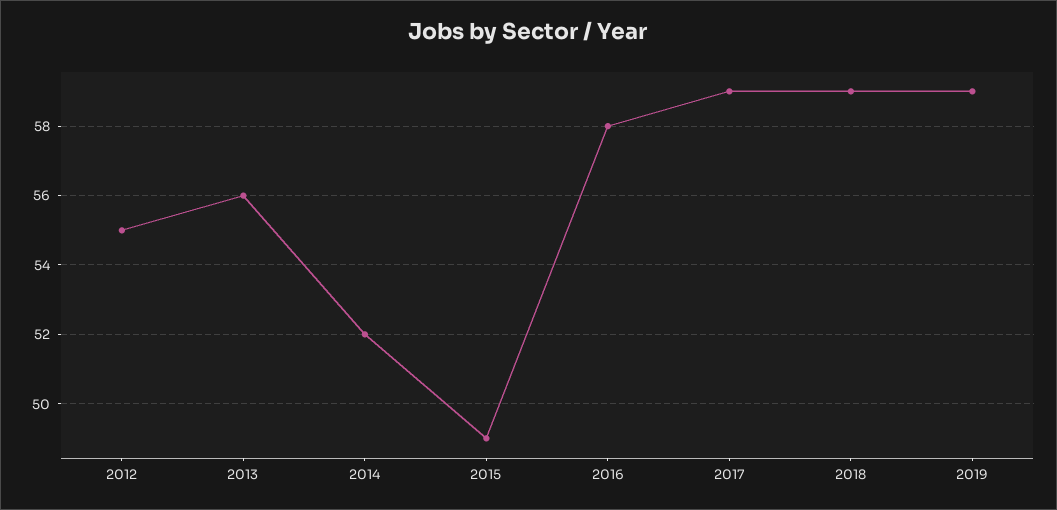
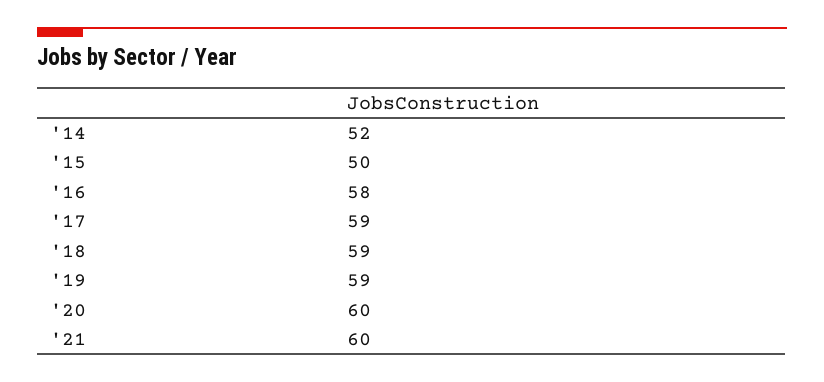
2012: 55 -> none
2013: 56 -> none
2015: 49 -> 50
'20: none -> 60
'21: none -> 60

